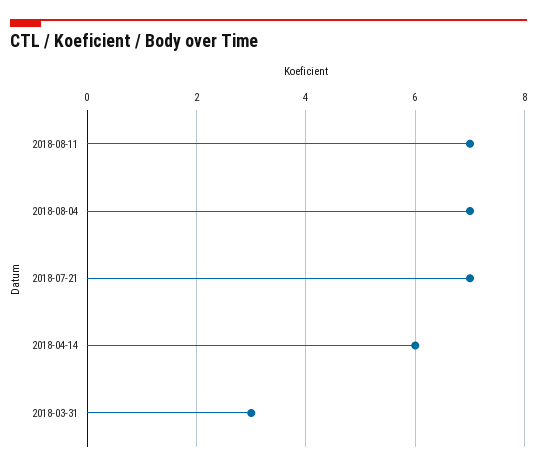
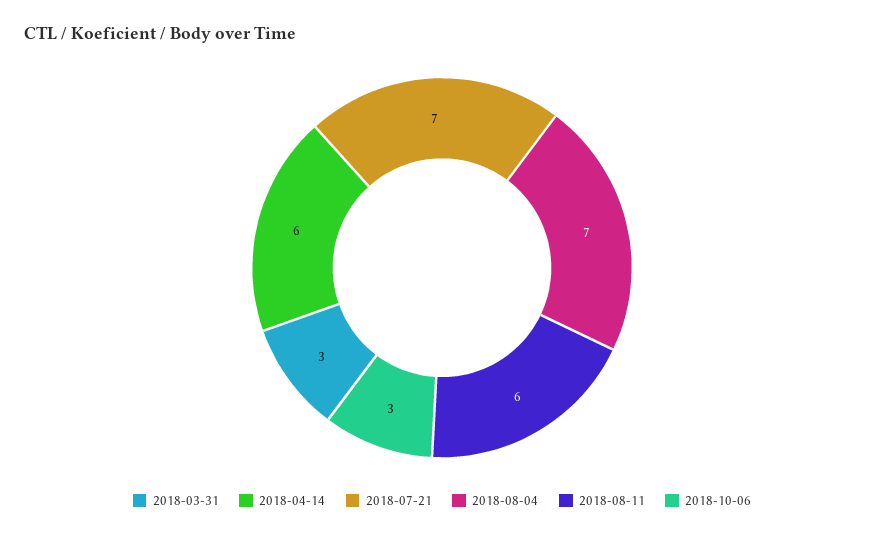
2018-08-11: 7 -> 6
2018-10-06: none -> 3

